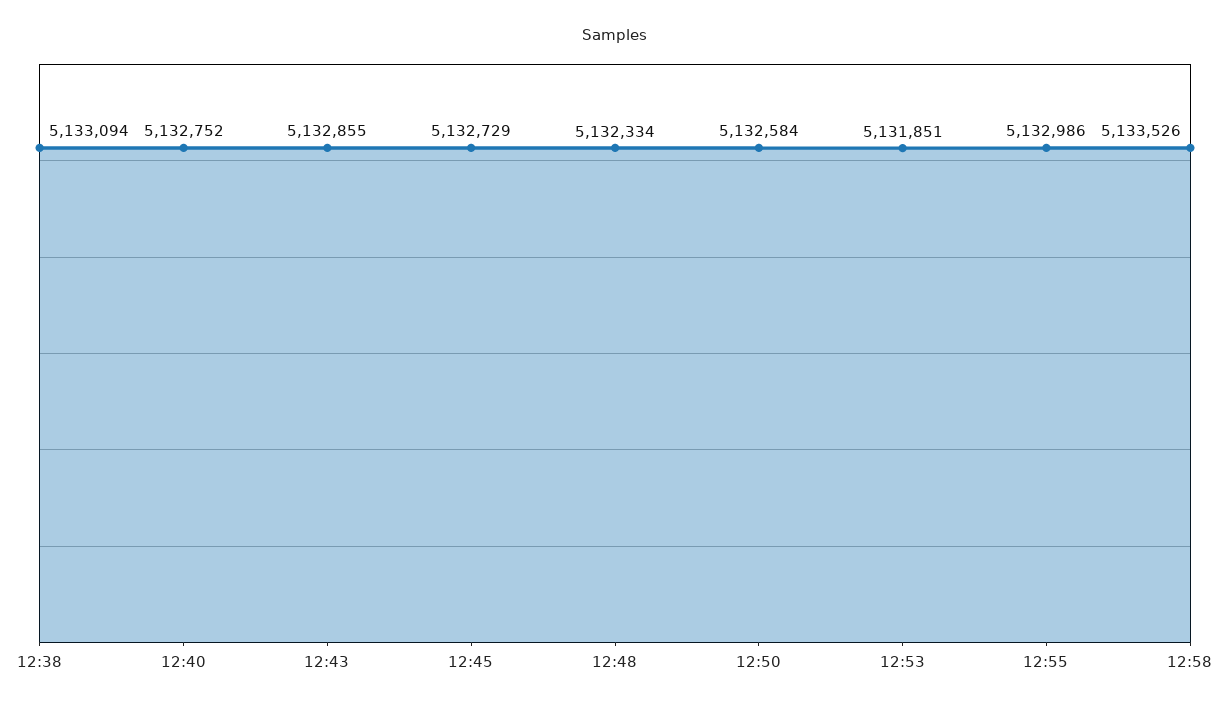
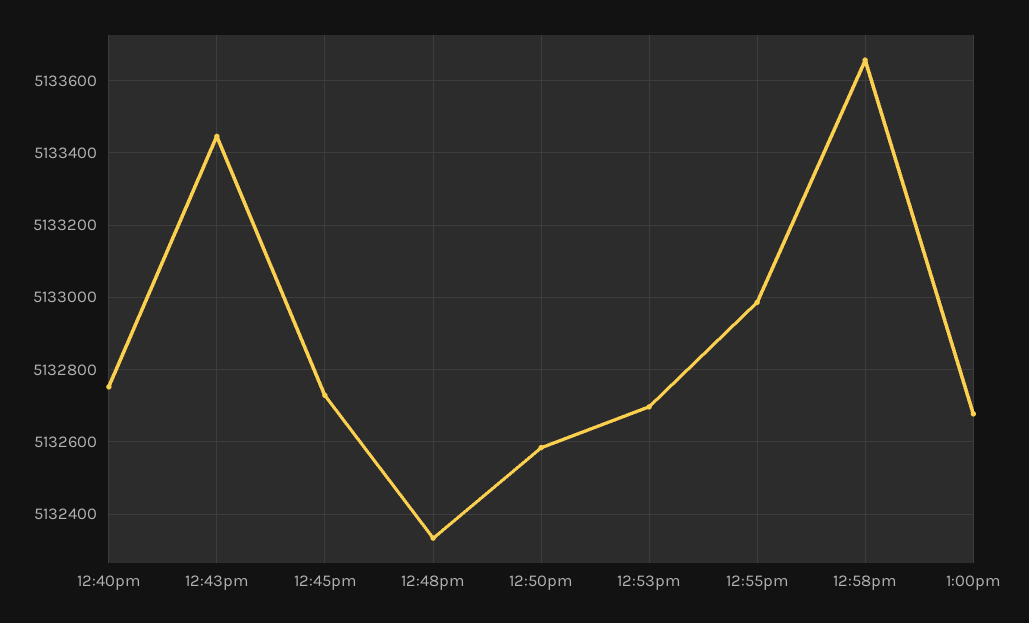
12:38: 5133094 -> none
12:43: 5132855 -> 5133440
12:53: 5131851 -> 5132700
12:58: 5133526 -> 5133660
1:00pm: none -> 5132680

